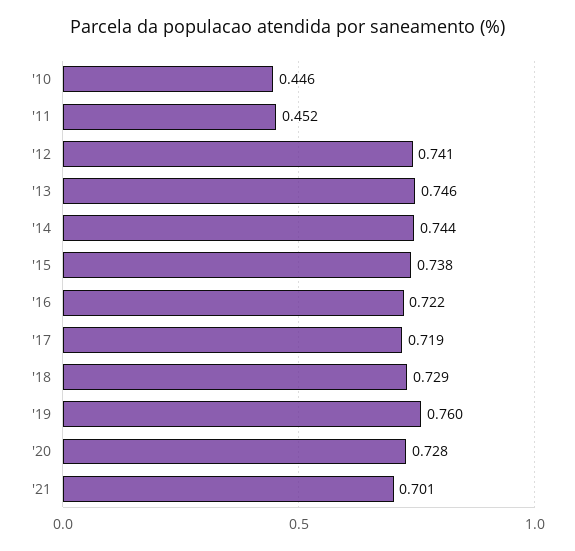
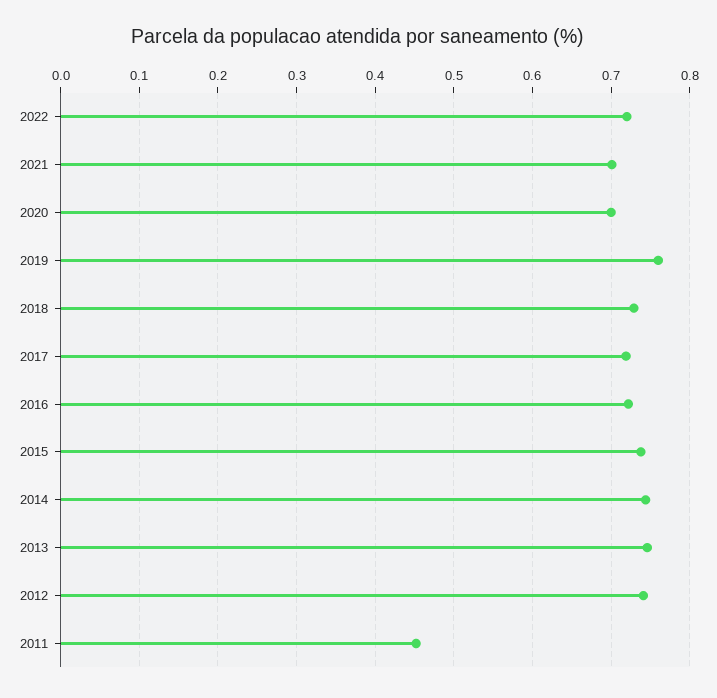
'10: 0.446 -> none
'20: 0.728 -> 0.7
2022: none -> 0.72

